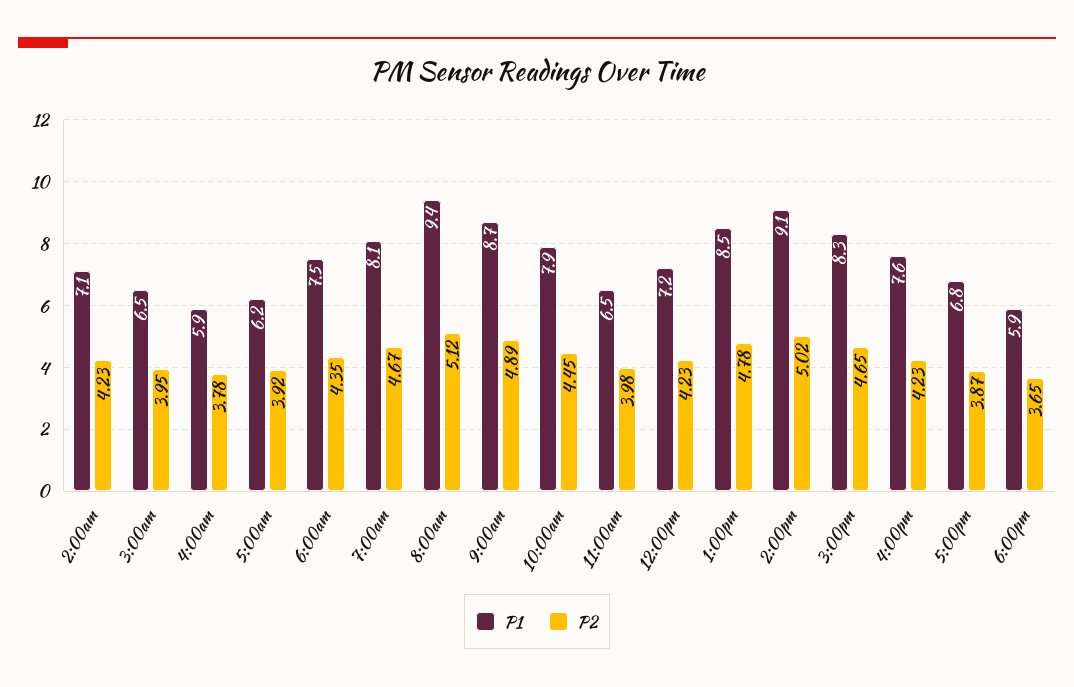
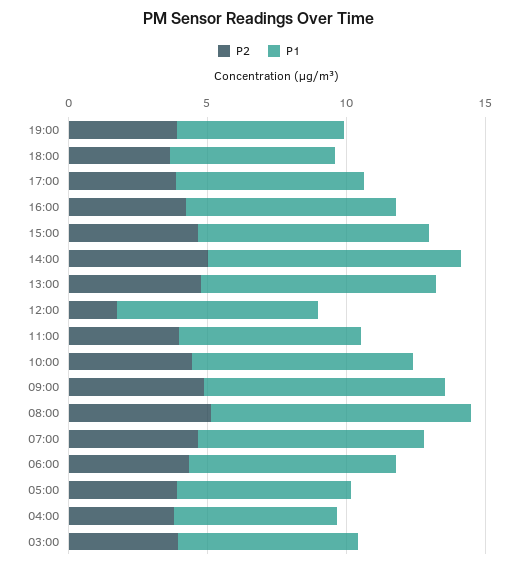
P1, 2:00am: 7.1 -> none
P2, 2:00am: 4.23 -> none
P2, 12:00pm: 4.23 -> 2
P2, 19:00: none -> 4
P1, 19:00: none -> 6

